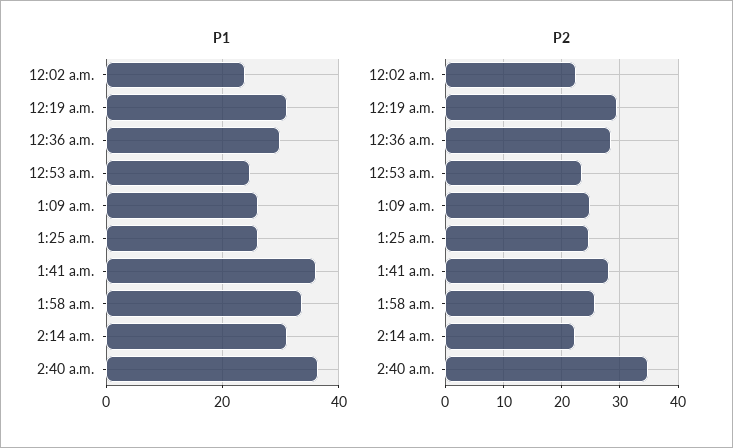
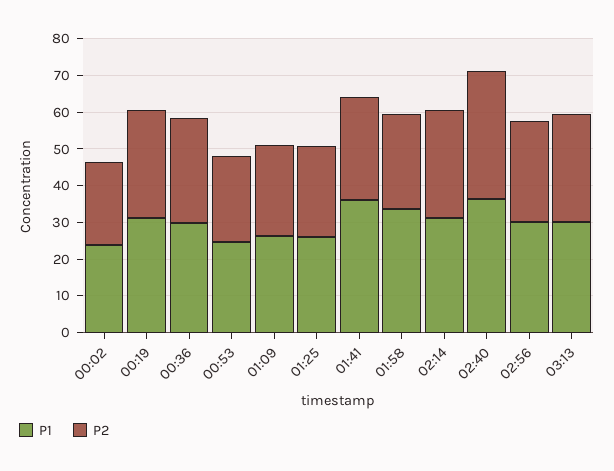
P2, 2:14 a.m.: 22 -> 30
P1, 02:56: none -> 30
P2, 02:56: none -> 27.5
P1, 03:13: none -> 30
P2, 03:13: none -> 30

